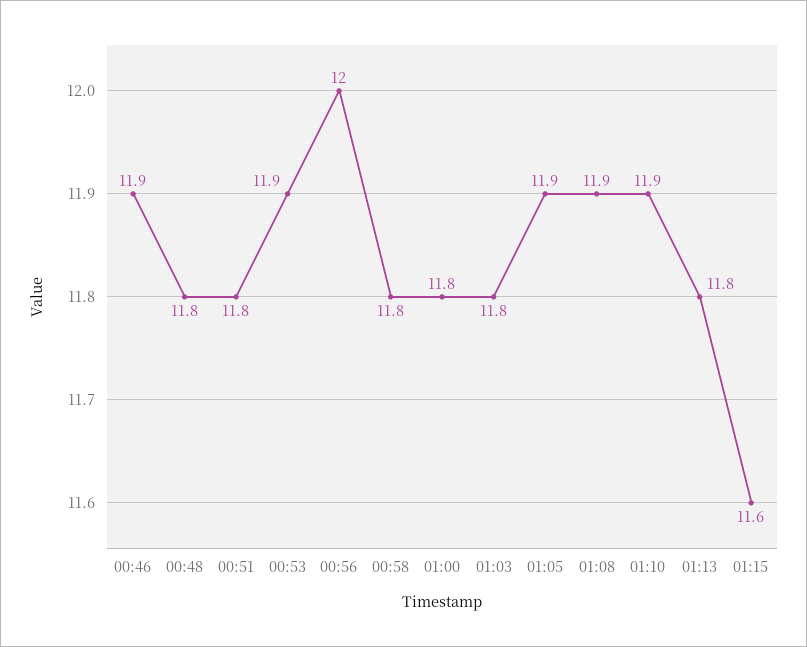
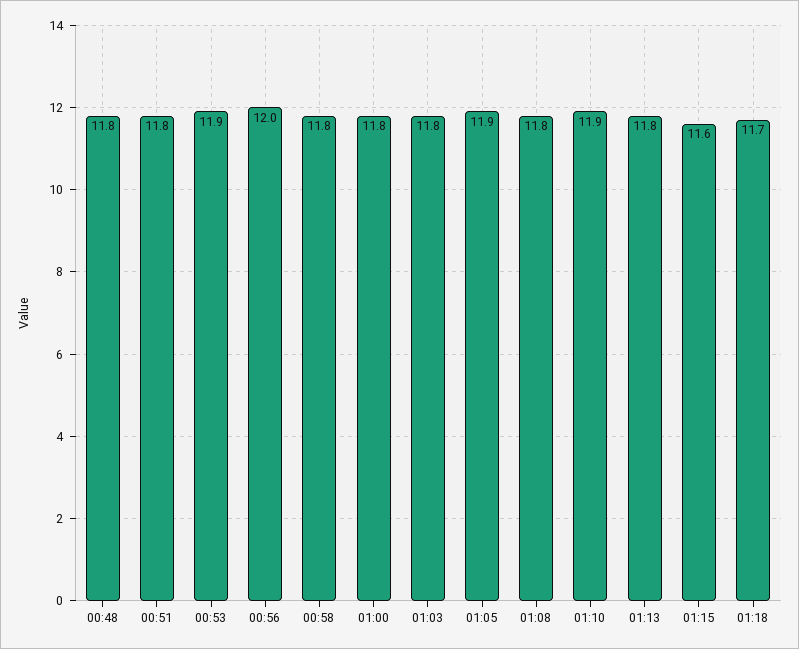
00:46: 11.9 -> none
01:08: 11.9 -> 11.8
01:18: none -> 11.7

